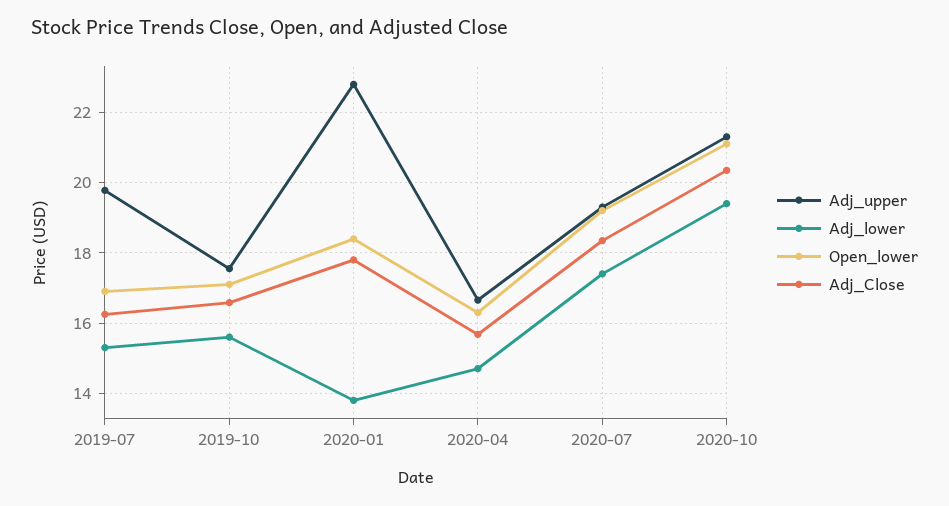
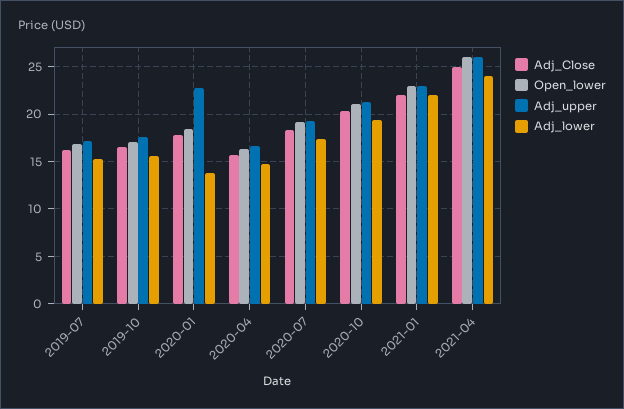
Adj_upper, 2019-07: 19.8 -> 17
Adj_Close, 2021-01: none -> 22
Open_lower, 2021-01: none -> 23
Adj_upper, 2021-01: none -> 23
Adj_lower, 2021-01: none -> 22
Adj_Close, 2021-04: none -> 25
Open_lower, 2021-04: none -> 26
Adj_upper, 2021-04: none -> 26
Adj_lower, 2021-04: none -> 24

